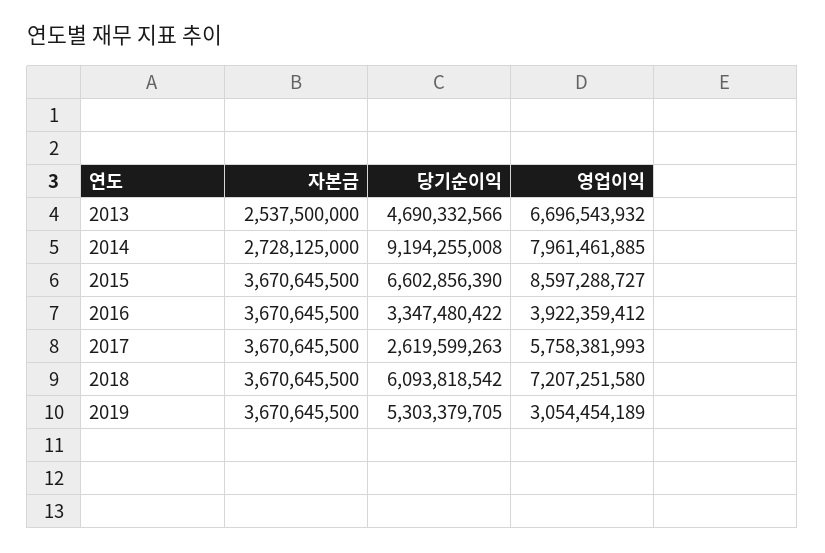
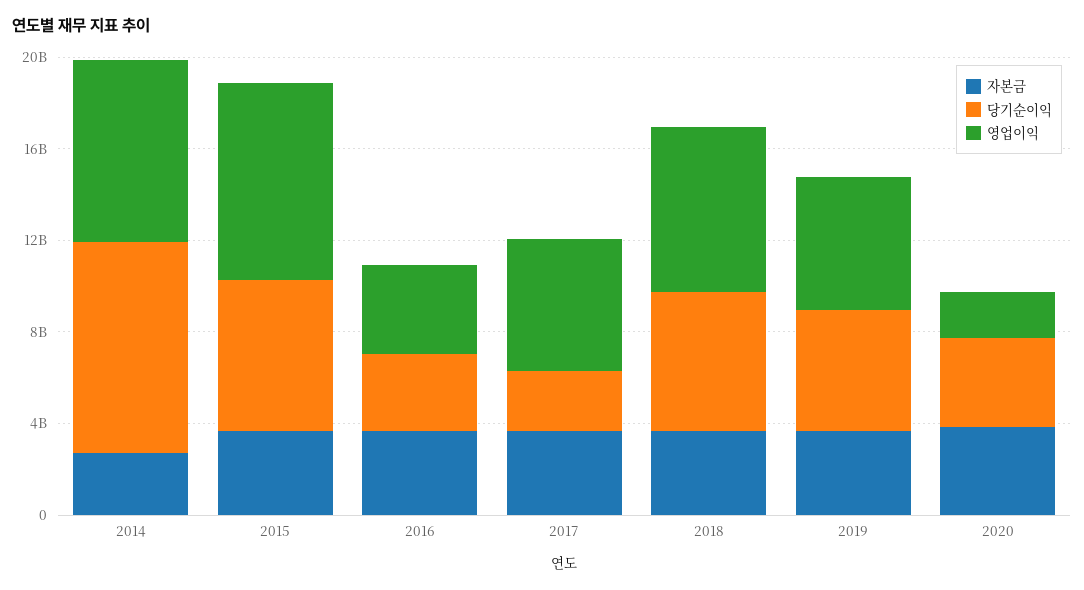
자본금, 2013: 2537500000 -> none
당기순이익, 2013: 4690332566 -> none
영업이익, 2013: 6696543932 -> none
영업이익, 2019: 3054454189 -> 6000000000
자본금, 2020: none -> 4000000000
당기순이익, 2020: none -> 4000000000
영업이익, 2020: none -> 2000000000

